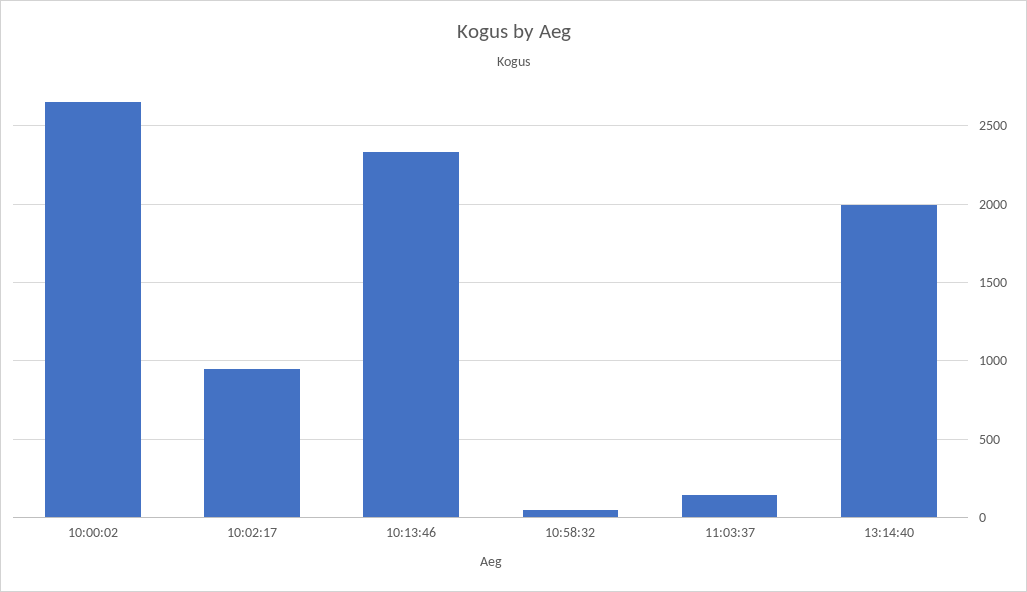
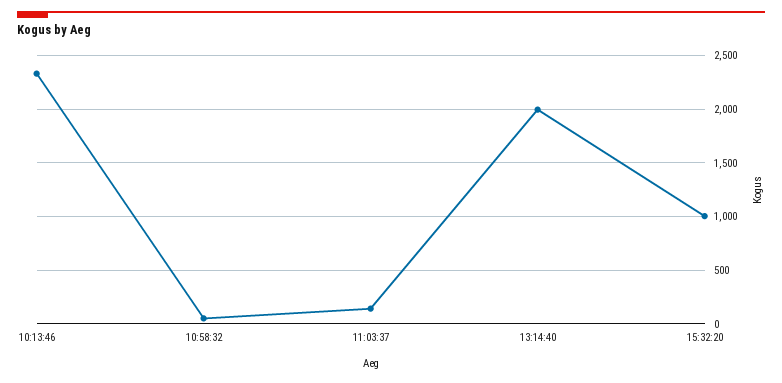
10:00:02: 2650 -> none
10:02:17: 950 -> none
15:32:20: none -> 1000

